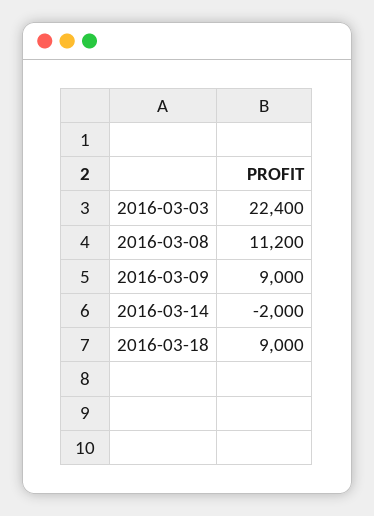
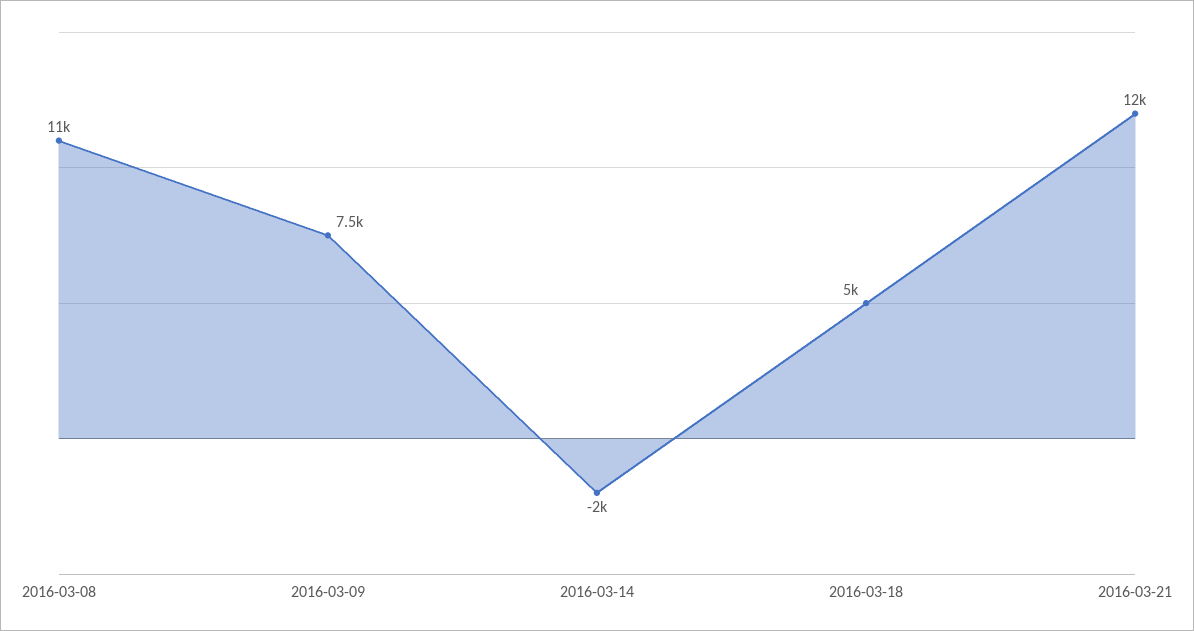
2016-03-03: 22400 -> none
2016-03-09: 9000 -> 7500
2016-03-18: 9000 -> 5000
2016-03-21: none -> 12000

